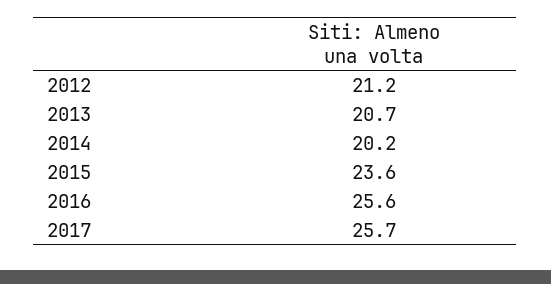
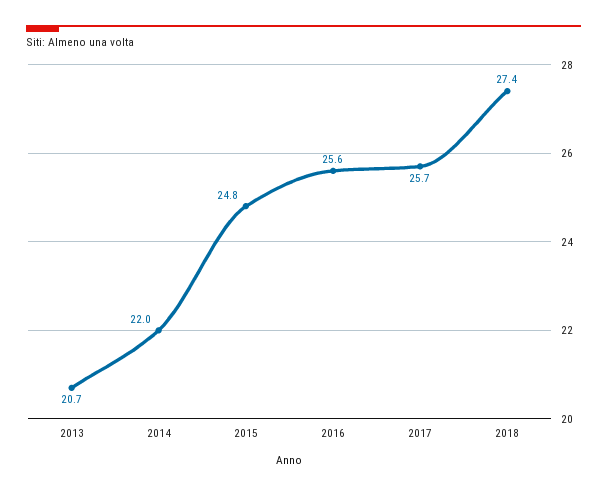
2012: 21.2 -> none
2014: 20.2 -> 22
2015: 23.6 -> 24.8
2018: none -> 27.4

